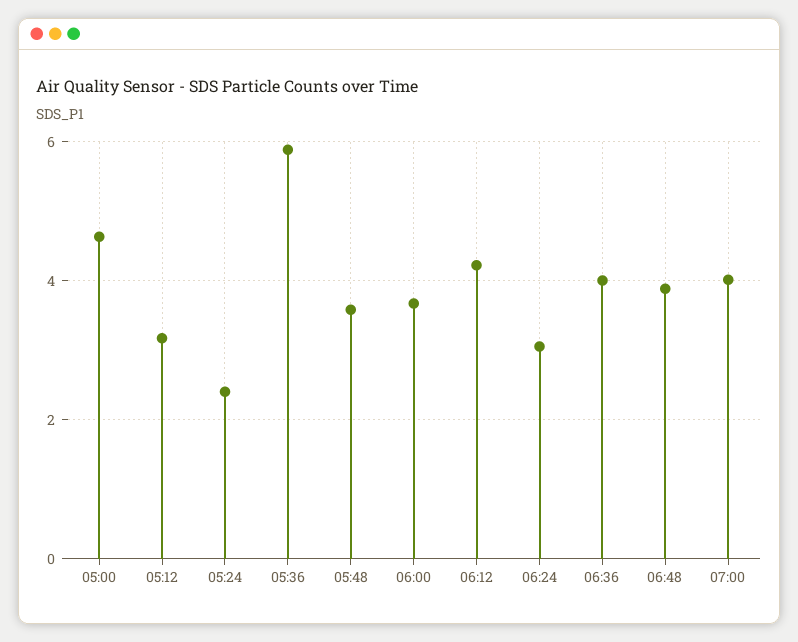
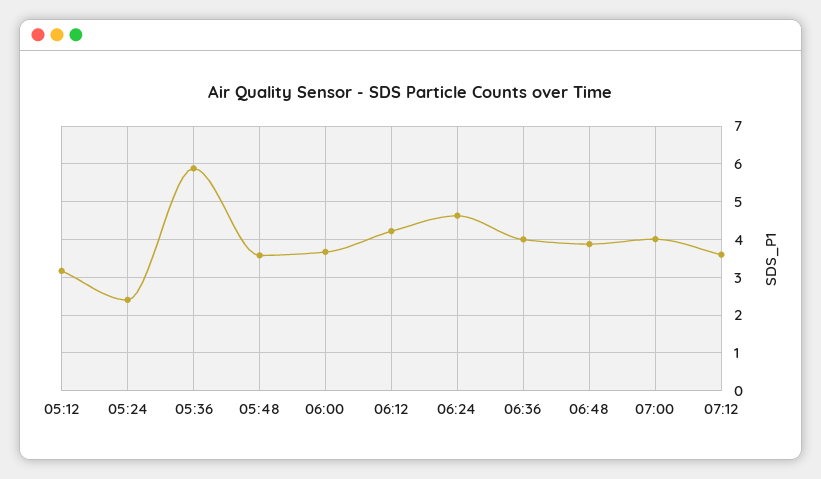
05:00: 4.6 -> none
06:24: 3 -> 4.6
07:12: none -> 3.6

